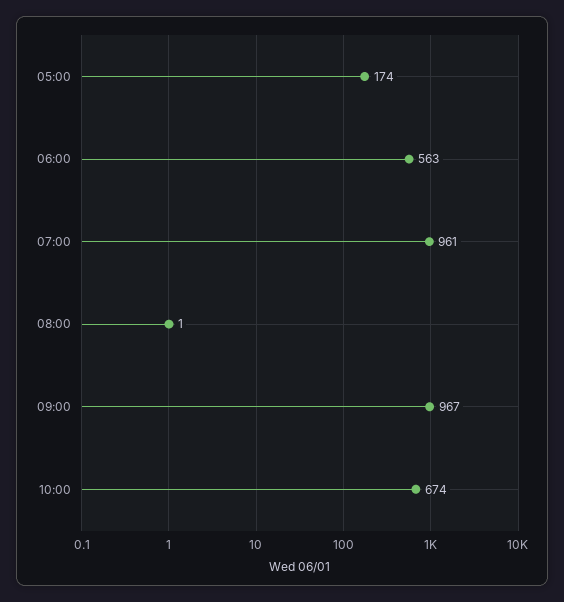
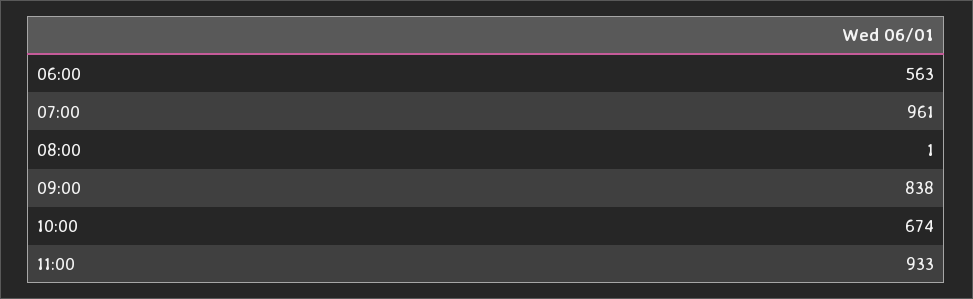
05:00: 174 -> none
09:00: 967 -> 838
11:00: none -> 933

